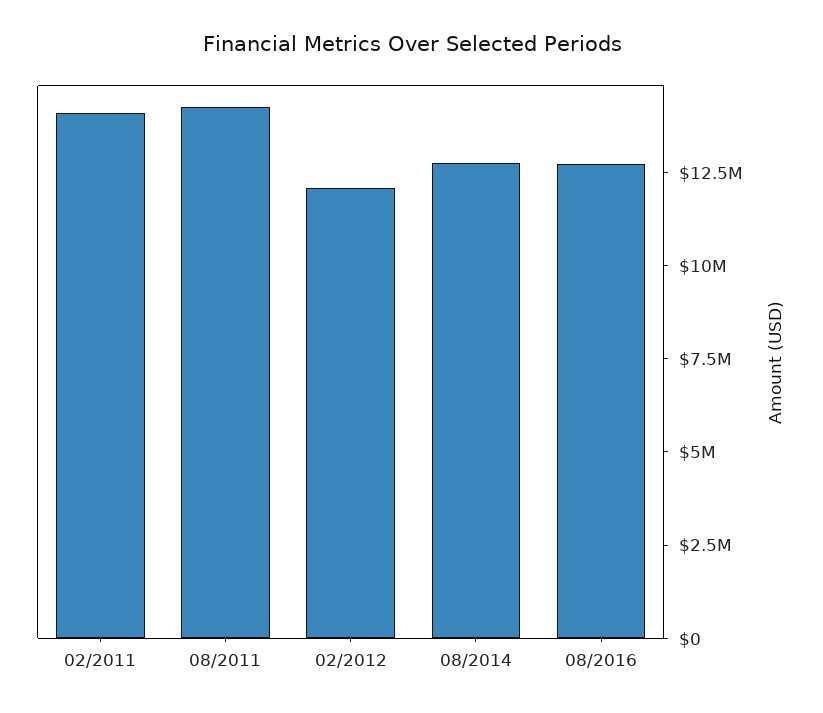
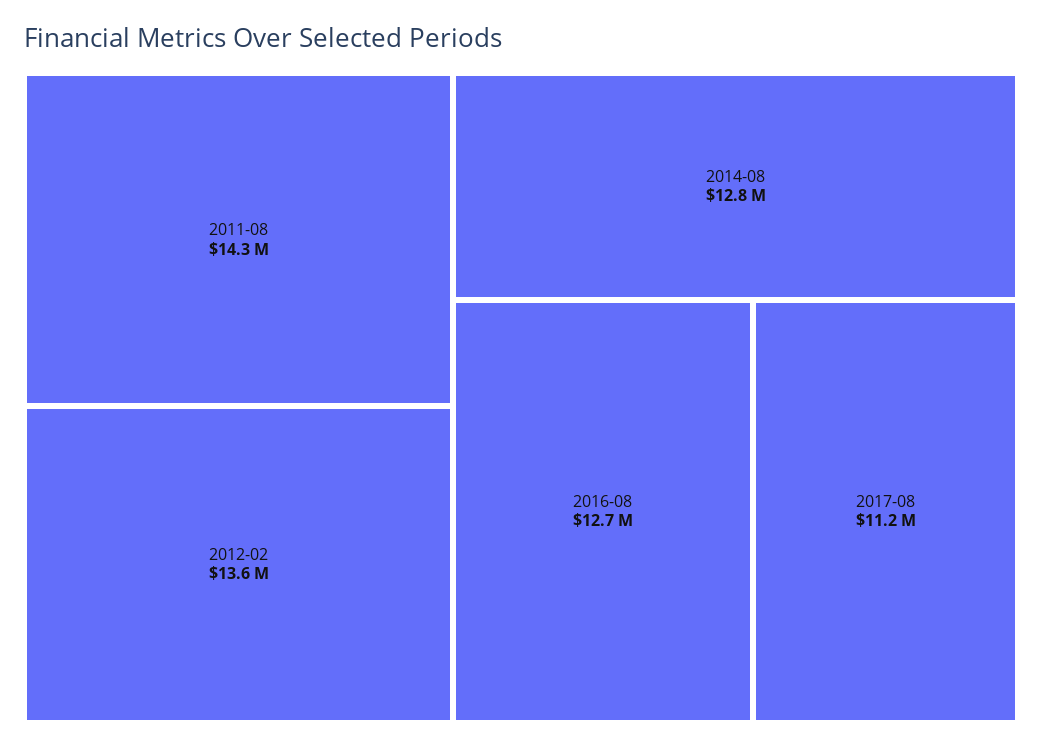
02/2011: 14000000 -> none
02/2012: 12000000 -> 13600000
2017-08: none -> 11200000

